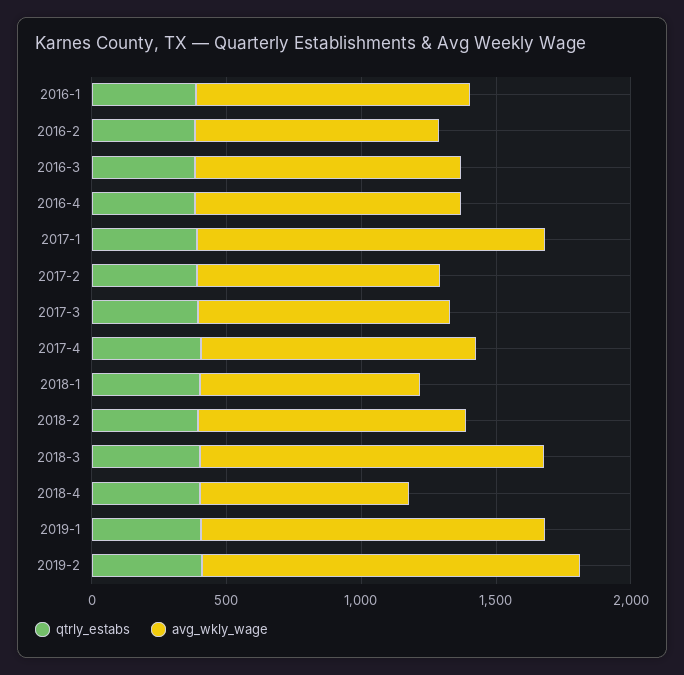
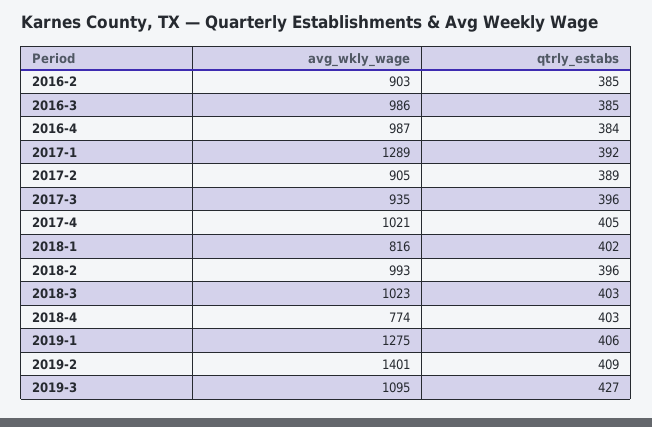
qtrly_estabs, 2016-1: 400 -> none
avg_wkly_wage, 2016-1: 1000 -> none
avg_wkly_wage, 2018-3: 1300 -> 1023
avg_wkly_wage, 2019-3: none -> 1095
qtrly_estabs, 2019-3: none -> 427

